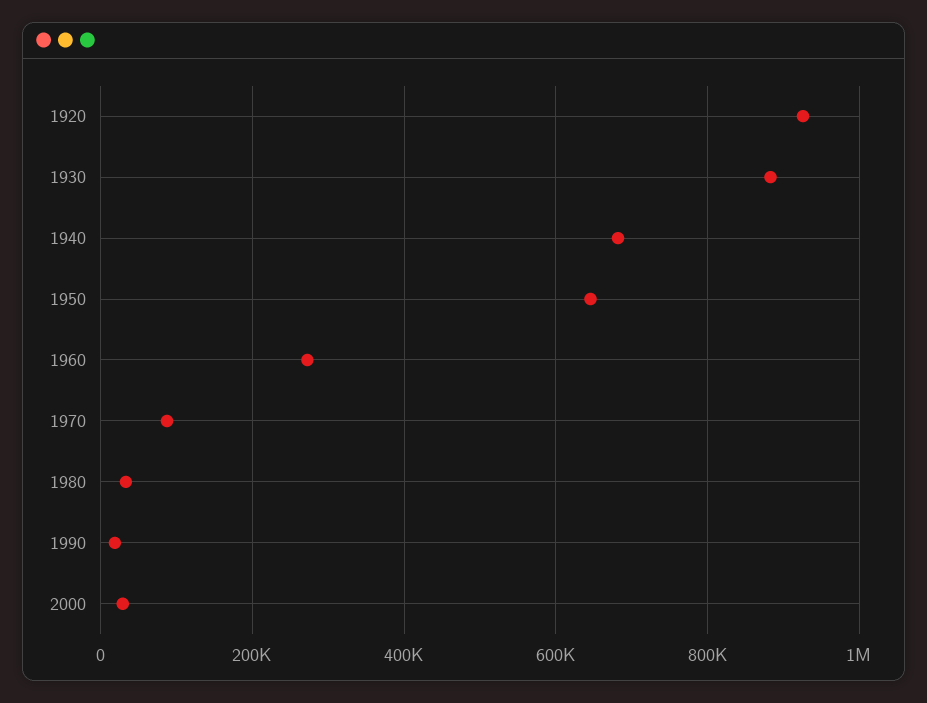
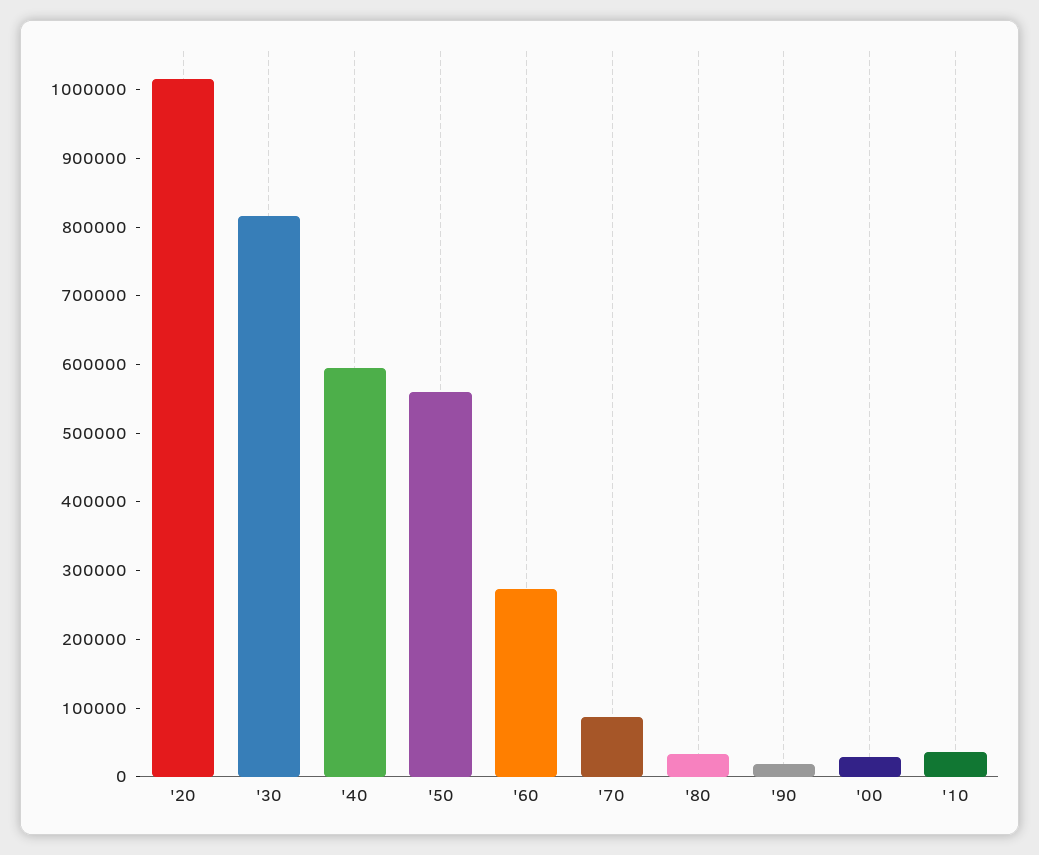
1920: 920000 -> 1020000
1930: 880000 -> 820000
1940: 680000 -> 600000
1950: 640000 -> 560000
'10: none -> 40000

